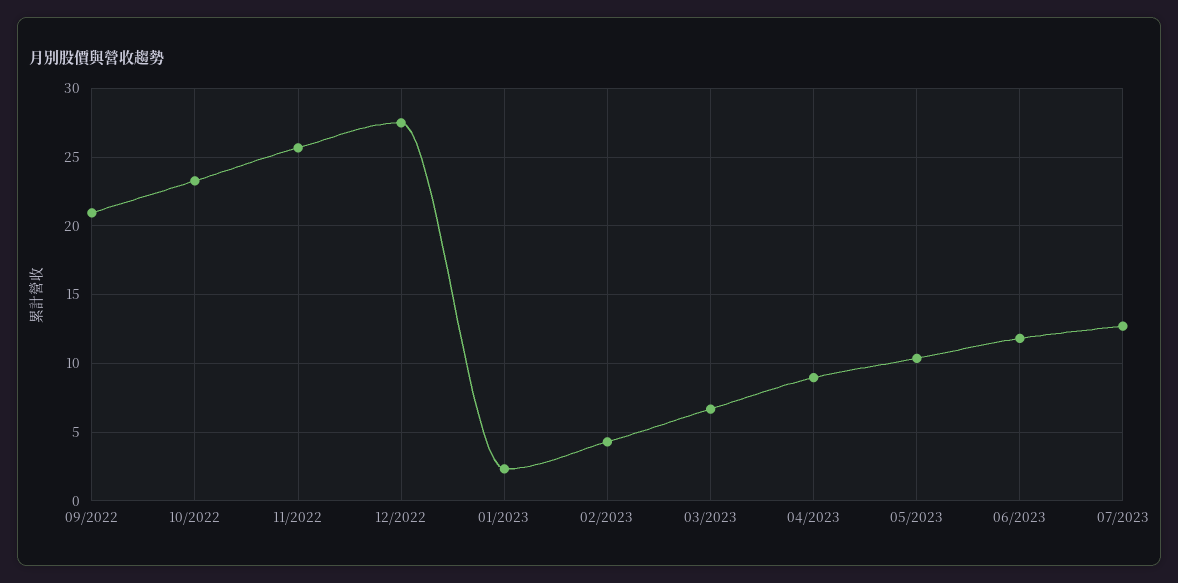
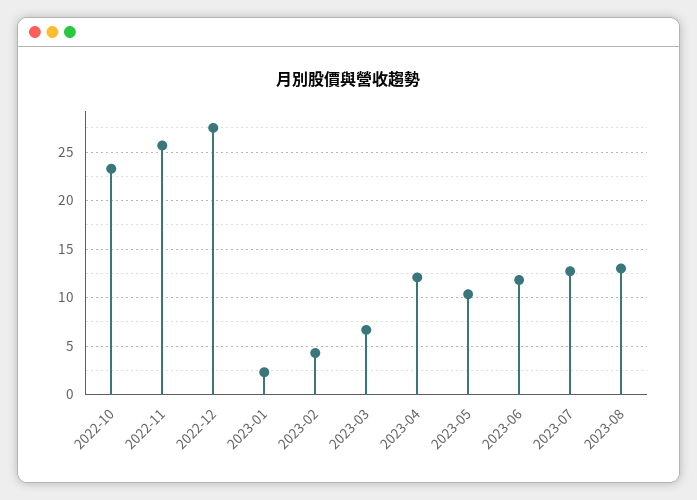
09/2022: 21 -> none
04/2023: 9 -> 12
2023-08: none -> 13

